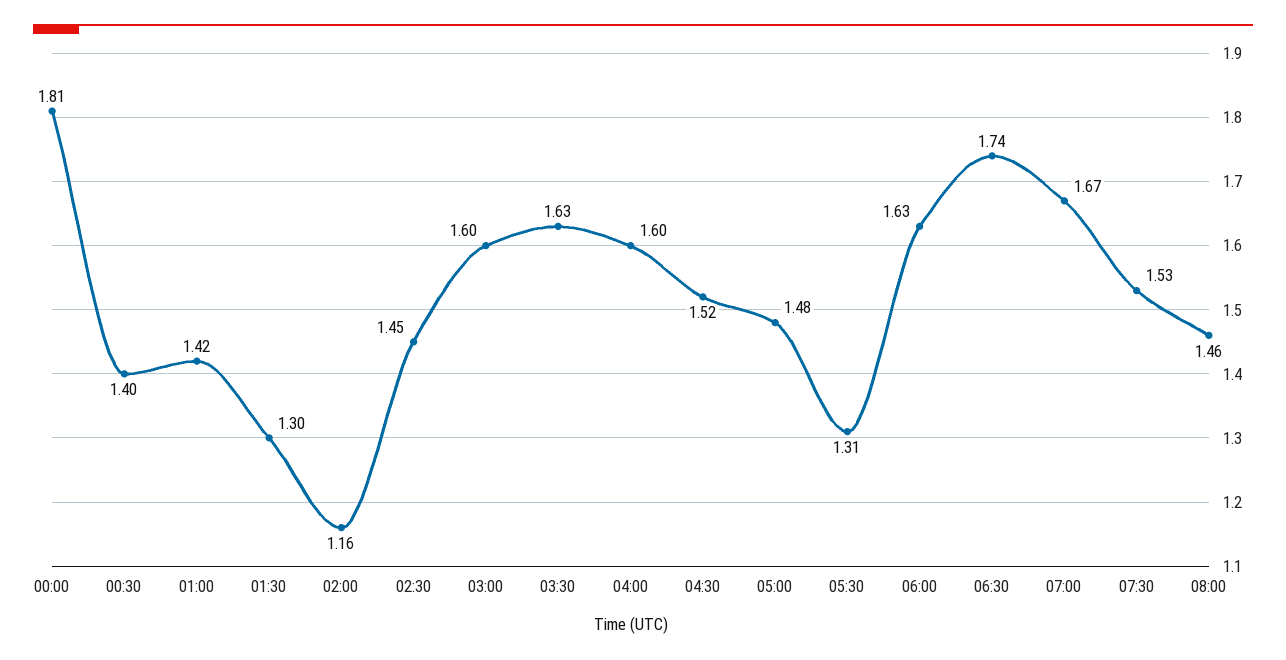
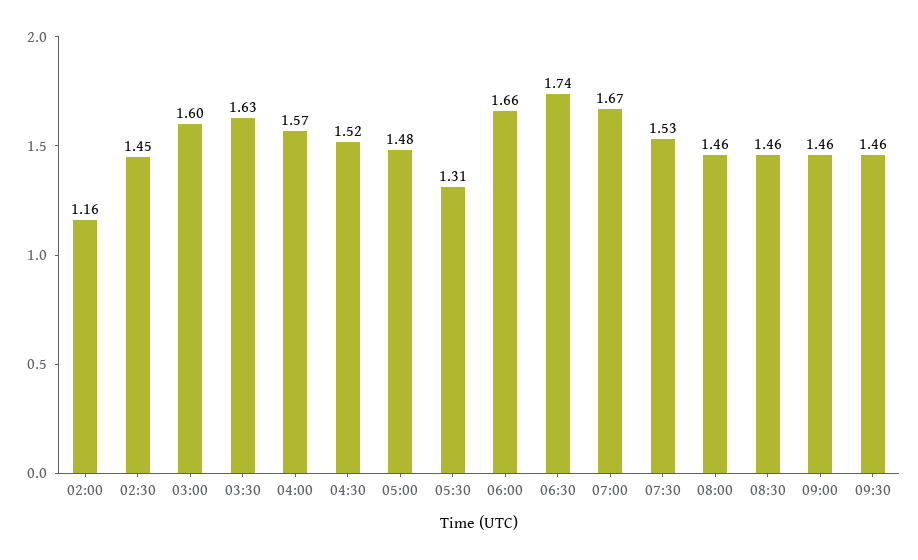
00:00: 1.81 -> none
00:30: 1.4 -> none
01:00: 1.42 -> none
01:30: 1.3 -> none
04:00: 1.6 -> 1.57
06:00: 1.63 -> 1.66
08:30: none -> 1.46
09:00: none -> 1.46
09:30: none -> 1.46

